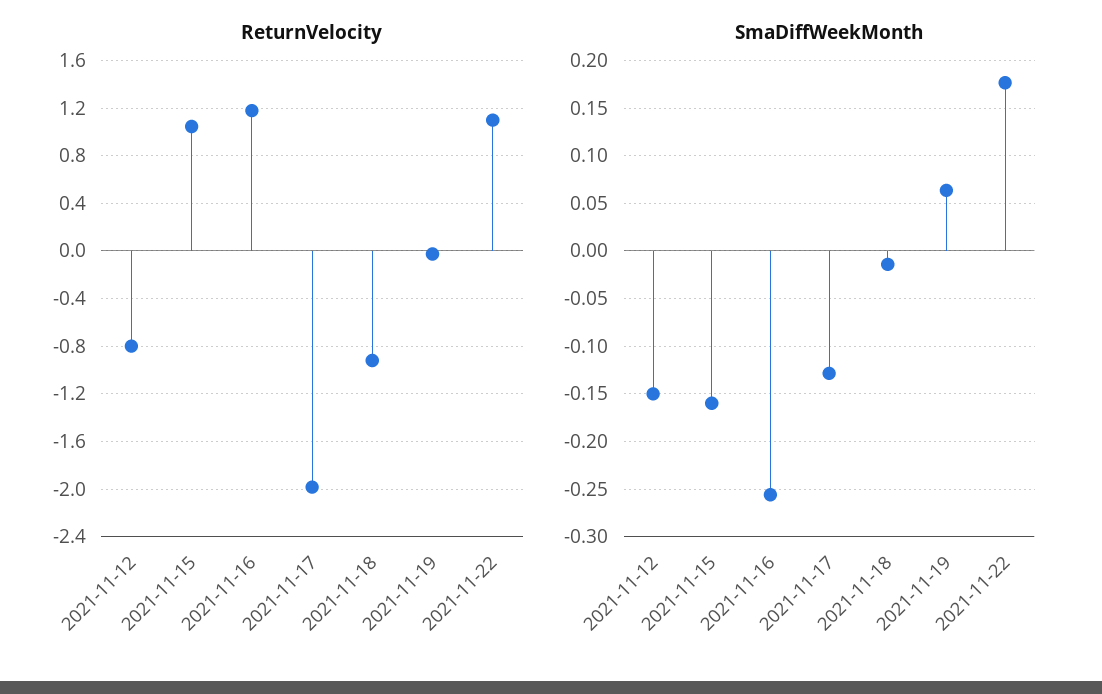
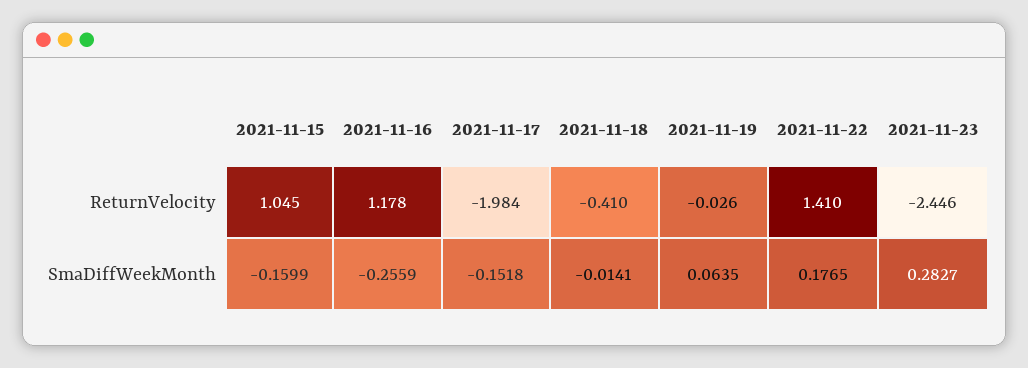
ReturnVelocity, 2021-11-12: -0.8 -> none
ReturnVelocity, 2021-11-18: -0.9 -> -0.41
ReturnVelocity, 2021-11-22: 1.1 -> 1.41
SmaDiffWeekMonth, 2021-11-12: -0.15 -> none
SmaDiffWeekMonth, 2021-11-17: -0.13 -> -0.1518
ReturnVelocity, 2021-11-23: none -> -2.446
SmaDiffWeekMonth, 2021-11-23: none -> 0.2827

